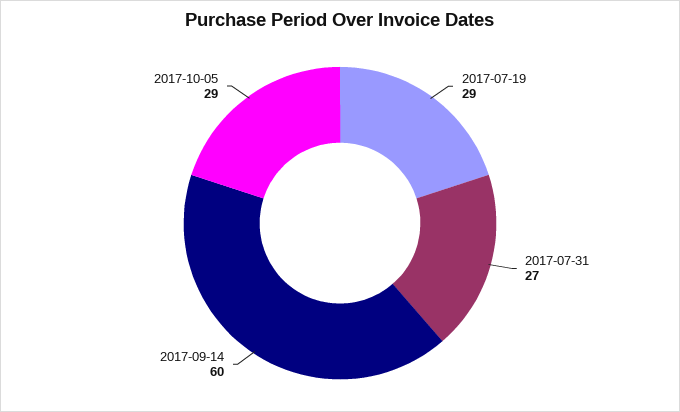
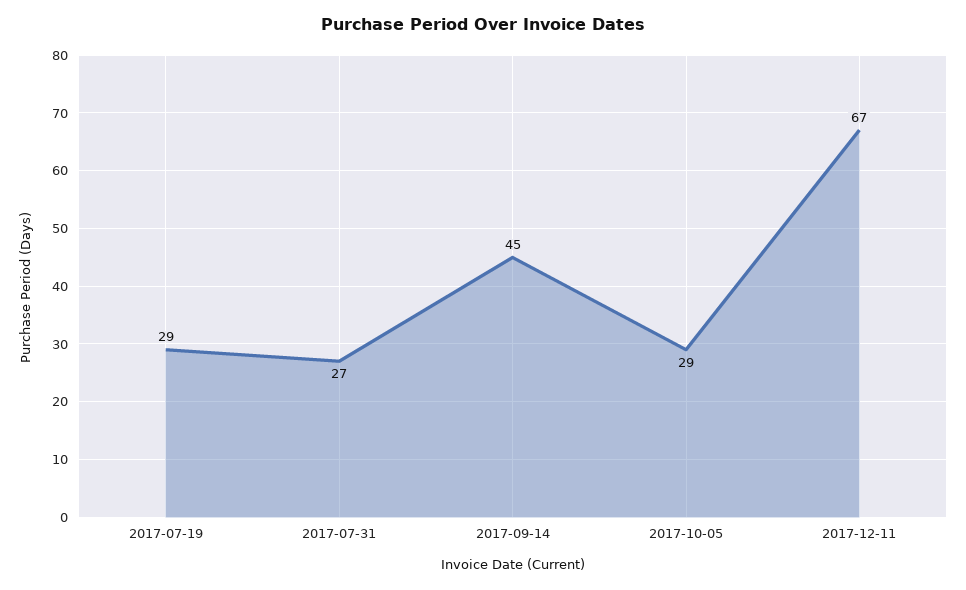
2017-09-14: 60 -> 45
2017-12-11: none -> 67

